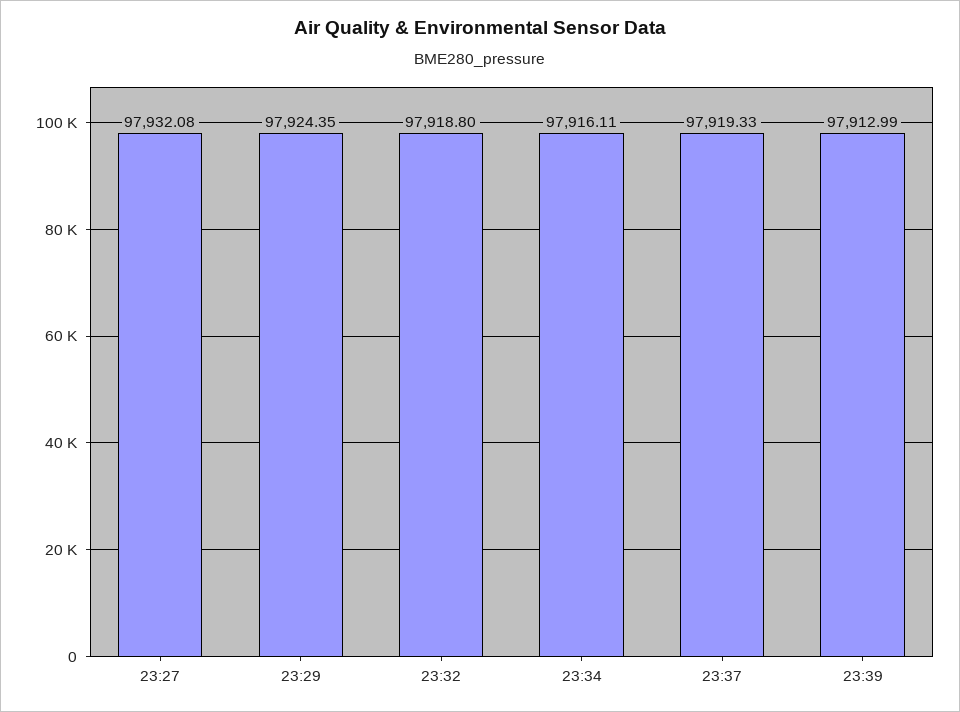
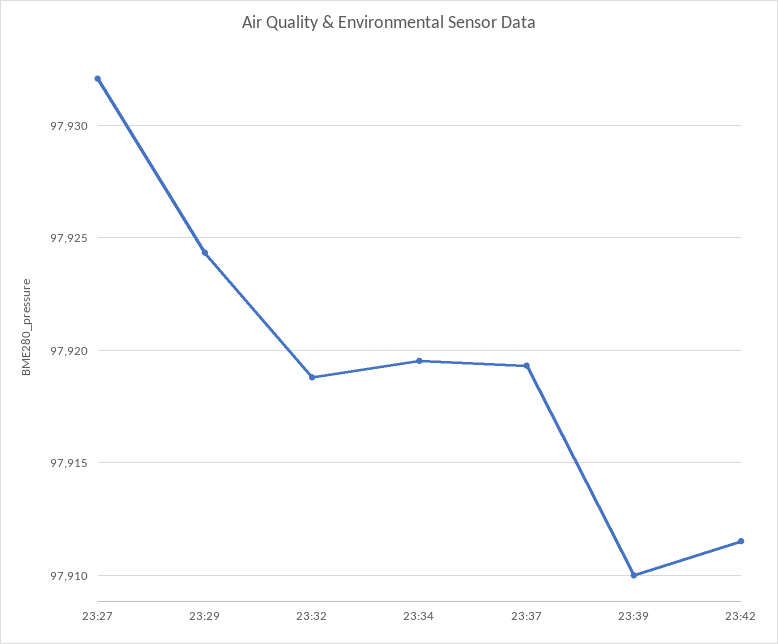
23:34: 97916.11 -> 97919.5
23:39: 97912.99 -> 97910
23:42: none -> 97911.5

